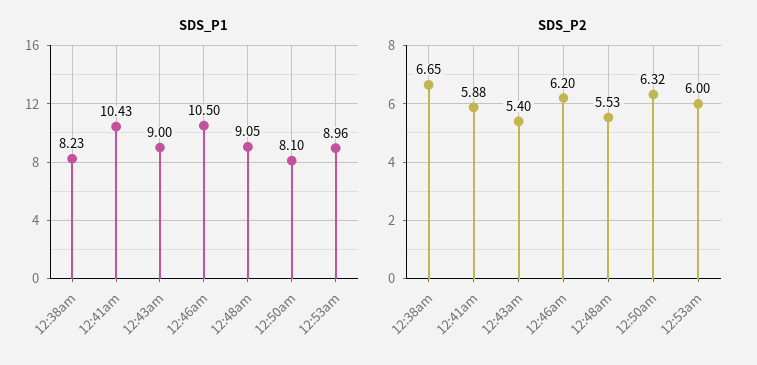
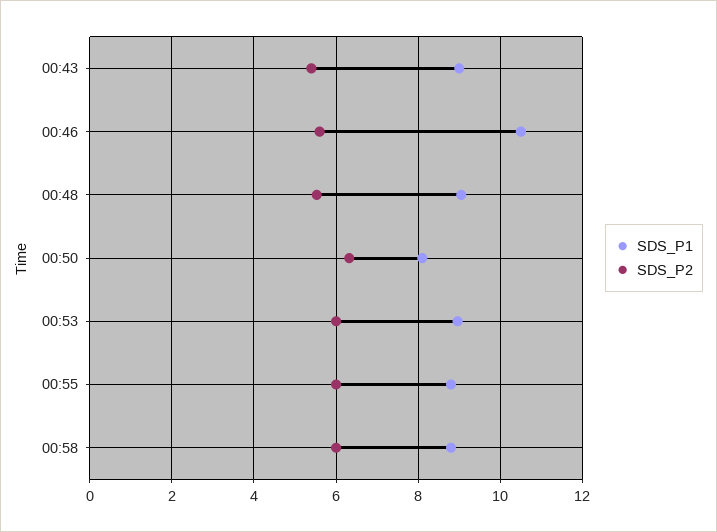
SDS_P1, 12:38am: 8.23 -> none
SDS_P1, 12:41am: 10.43 -> none
SDS_P2, 12:38am: 6.65 -> none
SDS_P2, 12:41am: 5.88 -> none
SDS_P2, 12:46am: 6.2 -> 5.6
SDS_P1, 00:55: none -> 8.8
SDS_P2, 00:55: none -> 6
SDS_P1, 00:58: none -> 8.8
SDS_P2, 00:58: none -> 6

